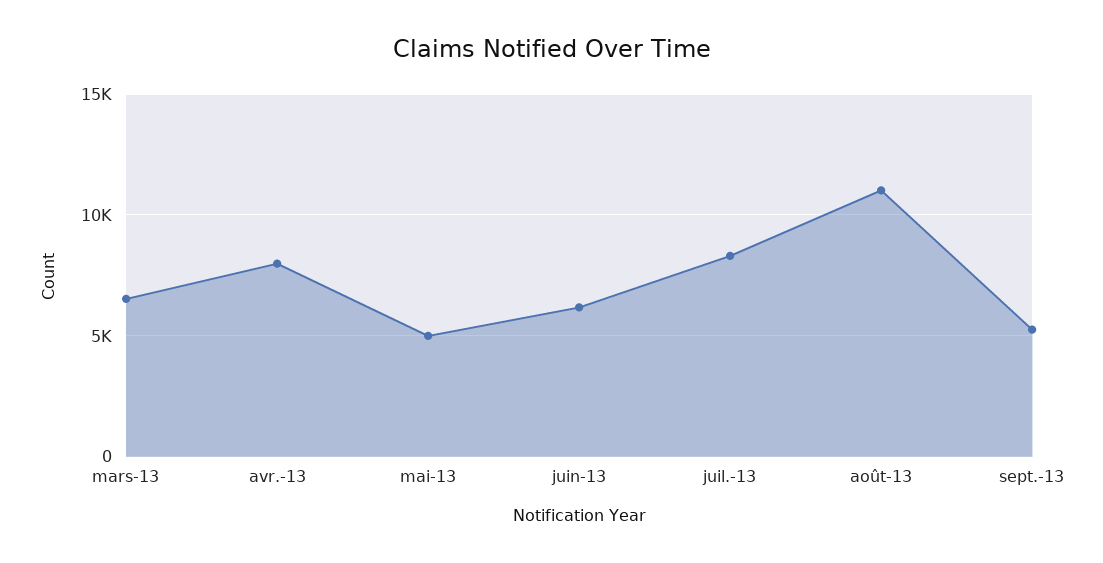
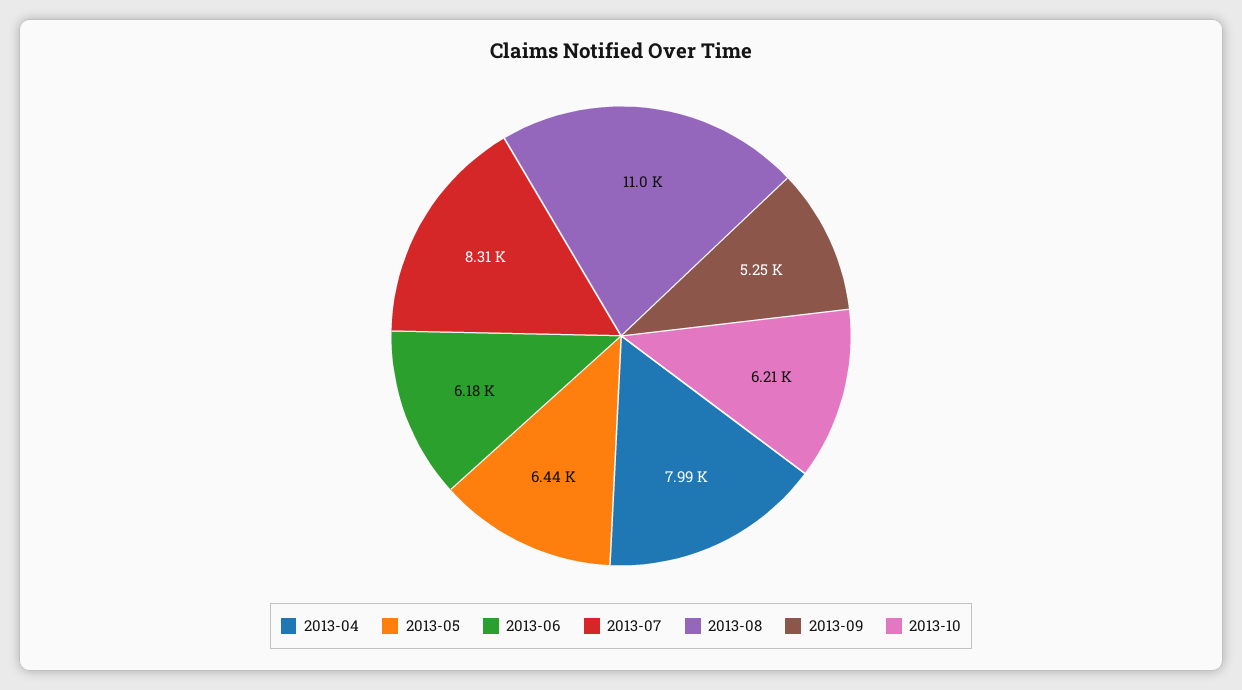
mars-13: 6500 -> none
mai-13: 5000 -> 6440
2013-10: none -> 6210

